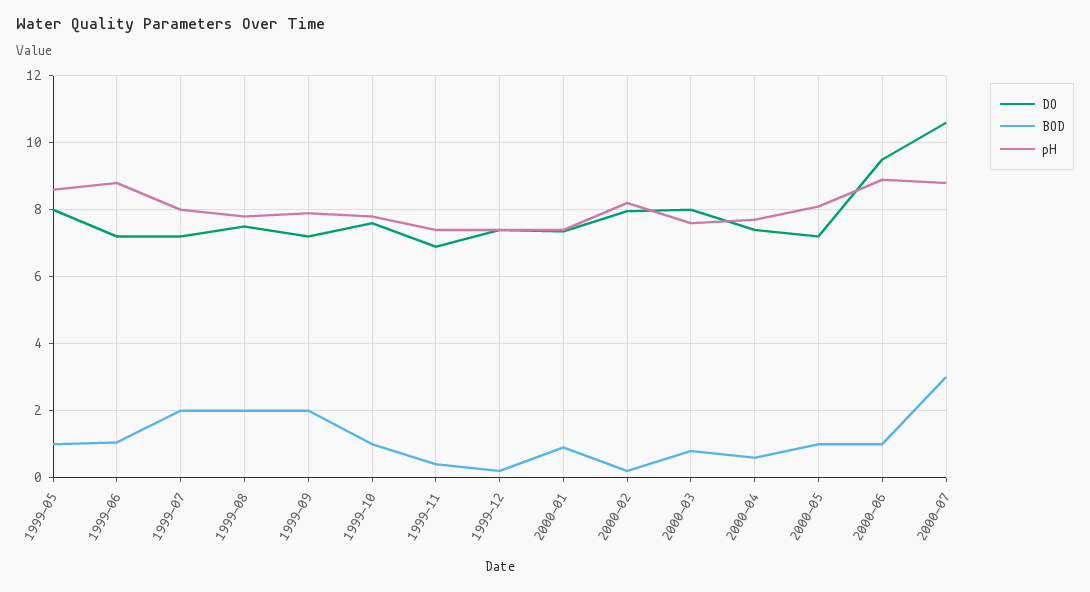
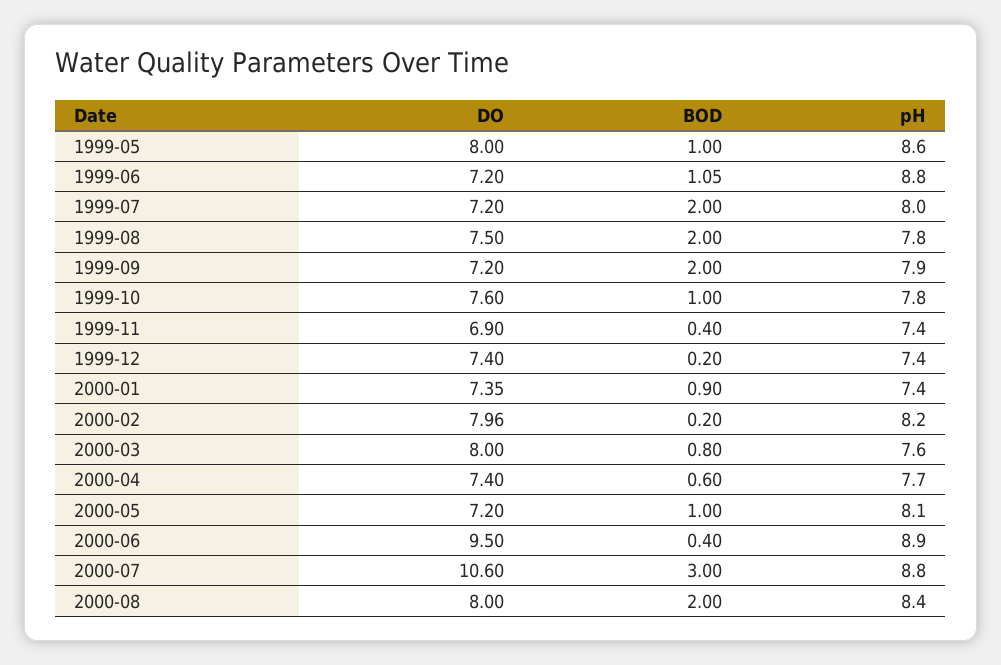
BOD, 2000-06: 1 -> 0.4
DO, 2000-08: none -> 8
BOD, 2000-08: none -> 2
pH, 2000-08: none -> 8.4

